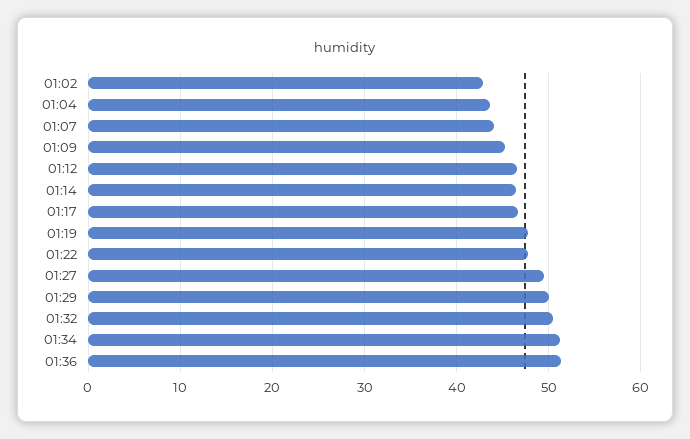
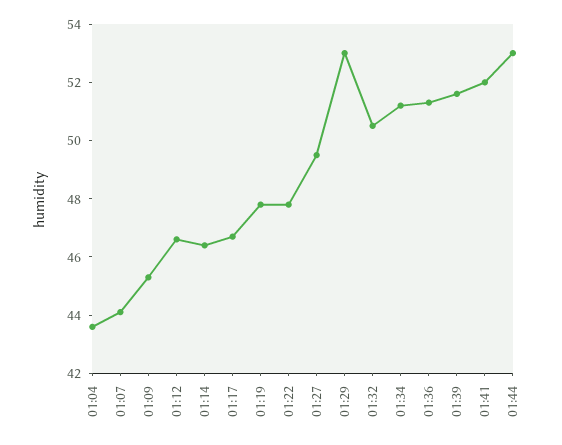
01:02: 43 -> none
01:29: 50 -> 53
01:39: none -> 51.5
01:41: none -> 52
01:44: none -> 53

